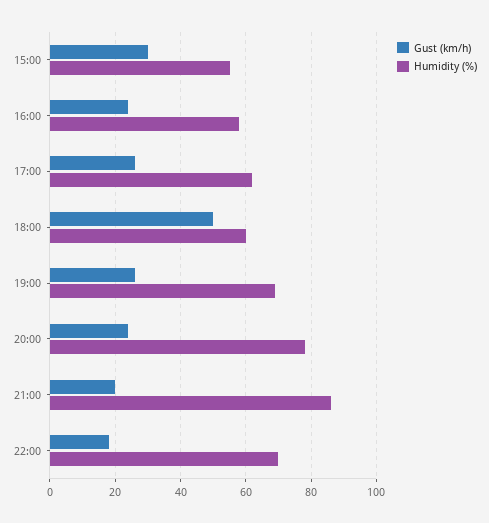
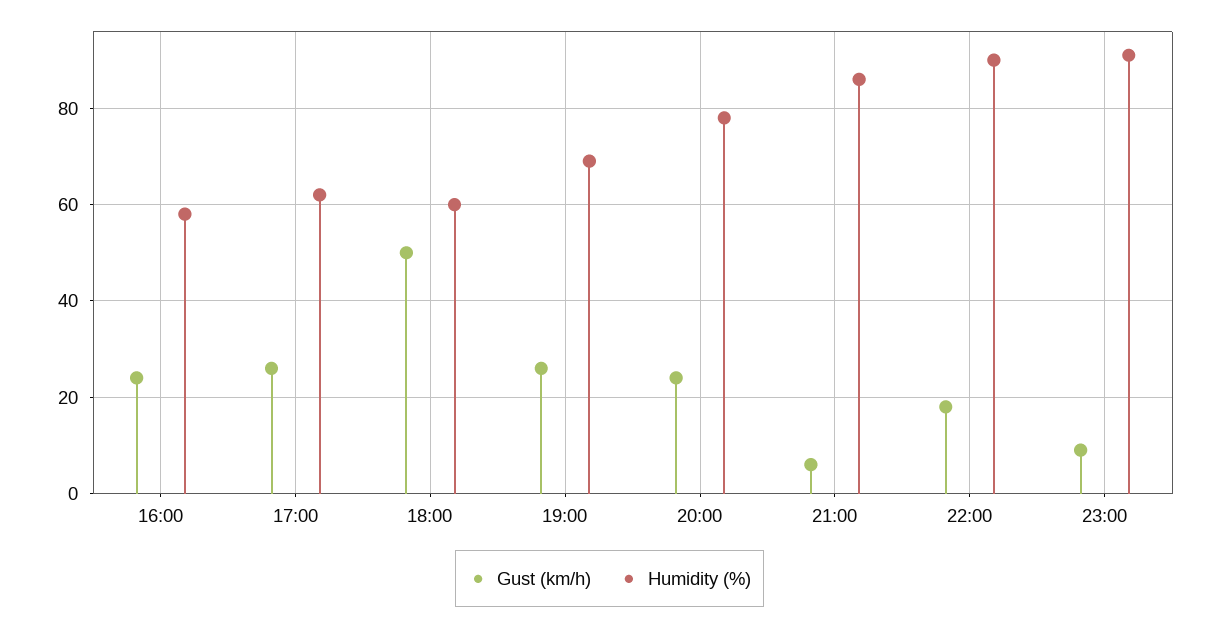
Gust (km/h), 15:00: 30 -> none
Humidity (%), 15:00: 55 -> none
Gust (km/h), 21:00: 20 -> 5
Humidity (%), 22:00: 70 -> 90
Gust (km/h), 23:00: none -> 10
Humidity (%), 23:00: none -> 90

